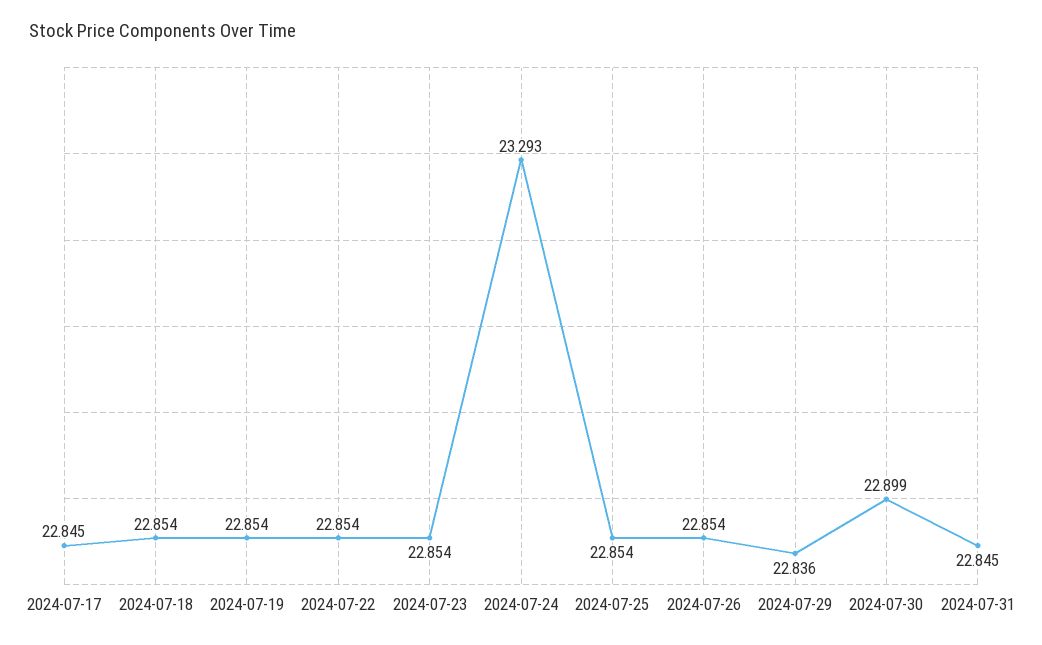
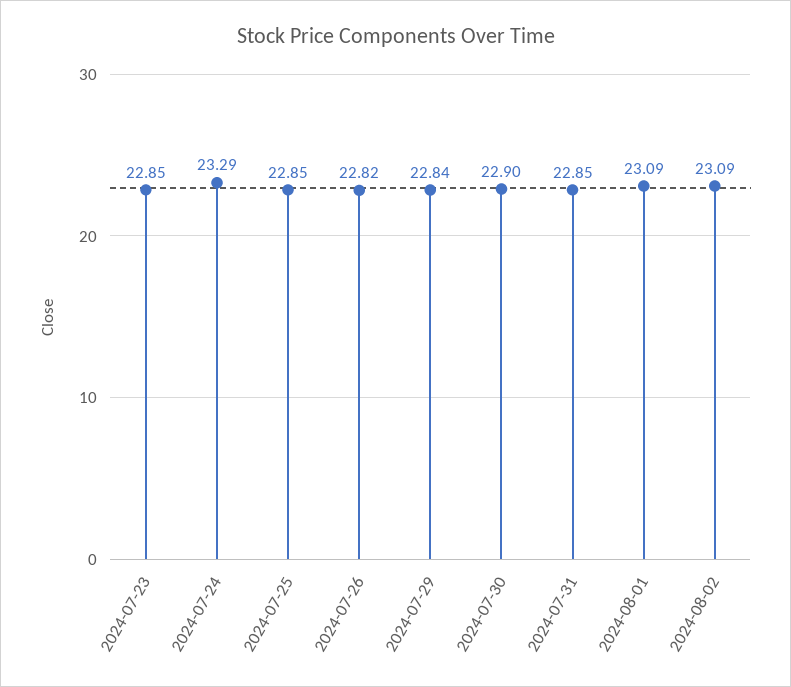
2024-07-17: 22.845 -> none
2024-07-18: 22.854 -> none
2024-07-19: 22.854 -> none
2024-07-22: 22.854 -> none
2024-07-26: 22.854 -> 22.82
2024-08-01: none -> 23.09
2024-08-02: none -> 23.09

